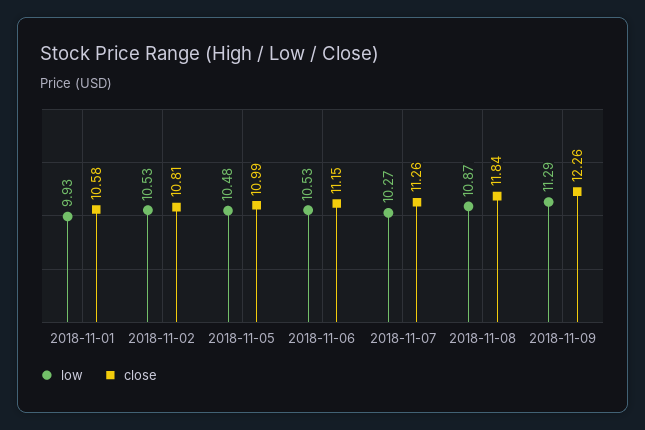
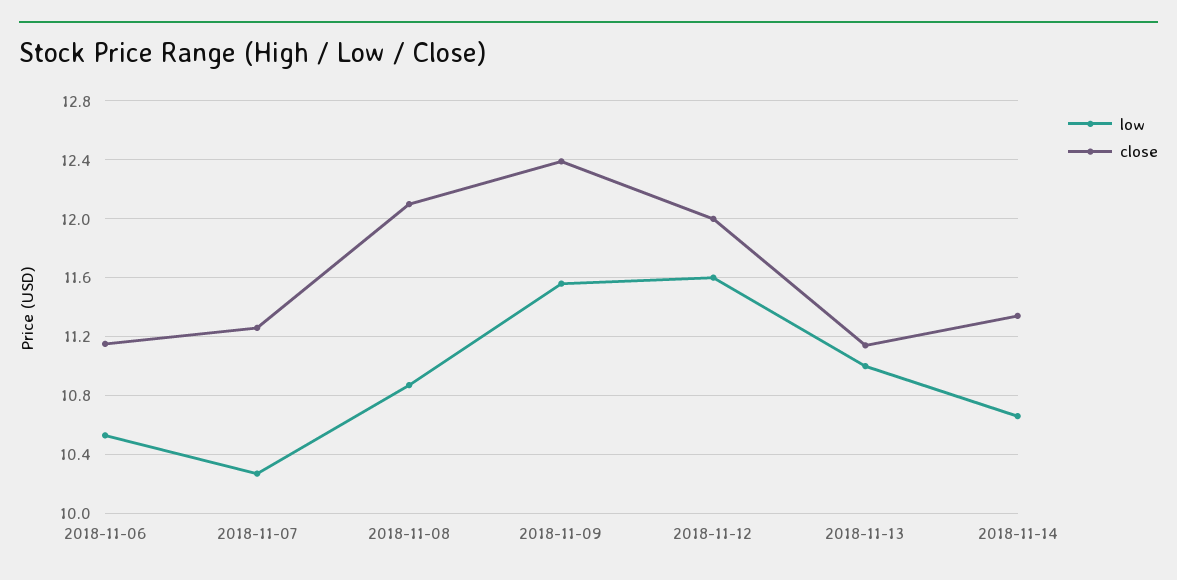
low, 2018-11-01: 9.93 -> none
close, 2018-11-01: 10.58 -> none
low, 2018-11-02: 10.53 -> none
close, 2018-11-02: 10.81 -> none
low, 2018-11-05: 10.48 -> none
close, 2018-11-05: 10.99 -> none
close, 2018-11-08: 11.84 -> 12.1
low, 2018-11-09: 11.29 -> 11.55
close, 2018-11-09: 12.26 -> 12.4
low, 2018-11-12: none -> 11.6
close, 2018-11-12: none -> 12
low, 2018-11-13: none -> 11
close, 2018-11-13: none -> 11.15
low, 2018-11-14: none -> 10.65
close, 2018-11-14: none -> 11.35

